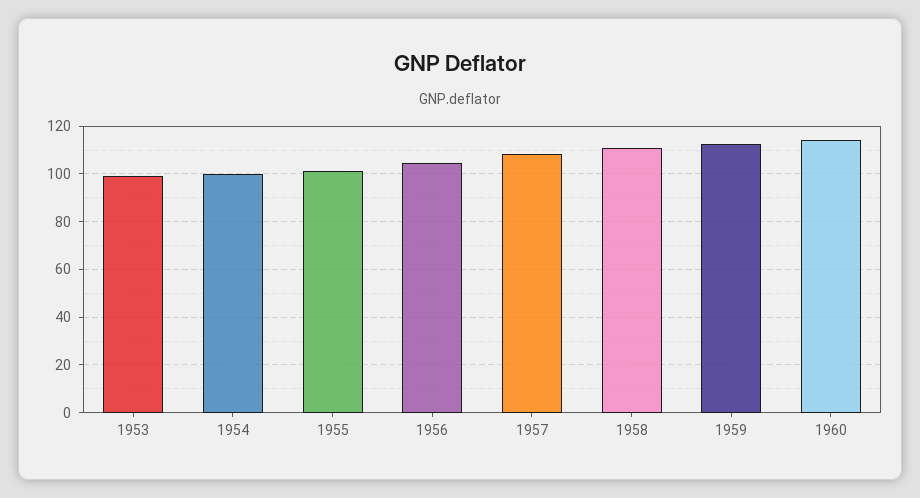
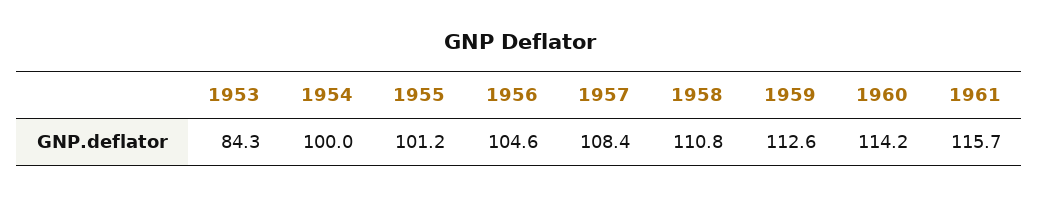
1953: 100 -> 84.3
1961: none -> 115.7

